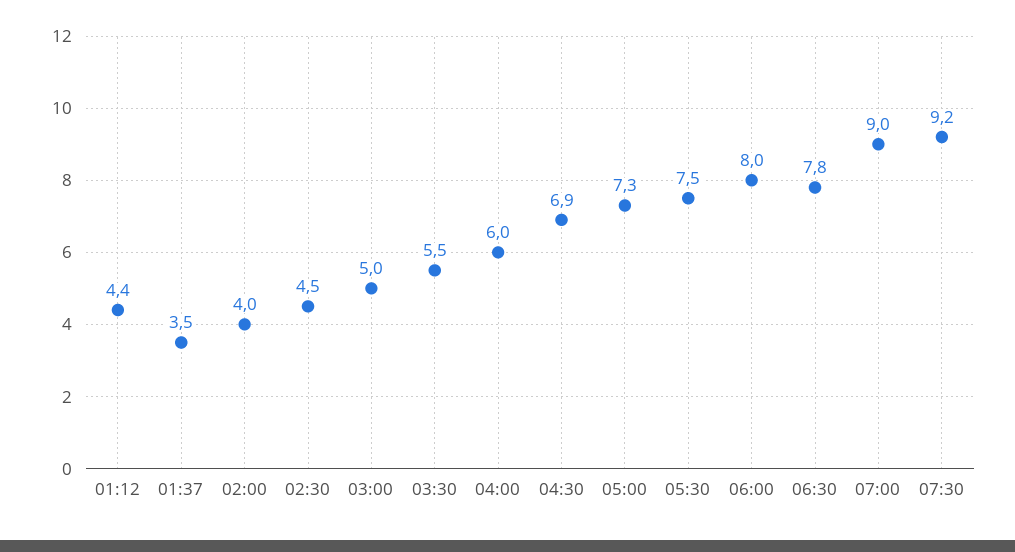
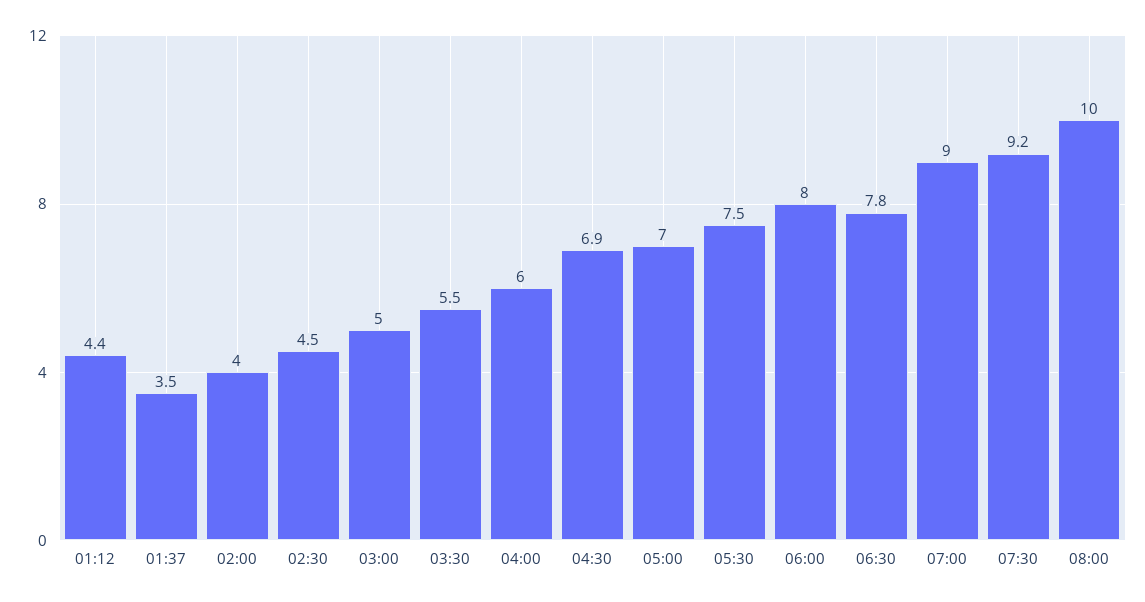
05:00: 7.3 -> 7
08:00: none -> 10

